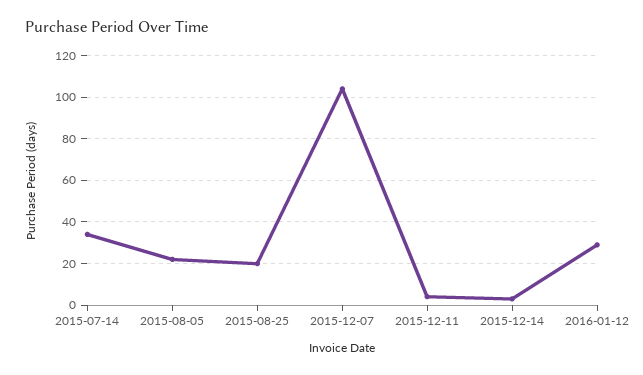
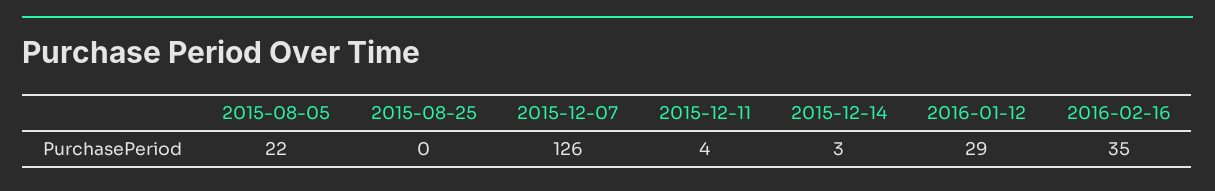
2015-07-14: 35 -> none
2015-08-25: 20 -> 0
2015-12-07: 105 -> 126
2016-02-16: none -> 35

